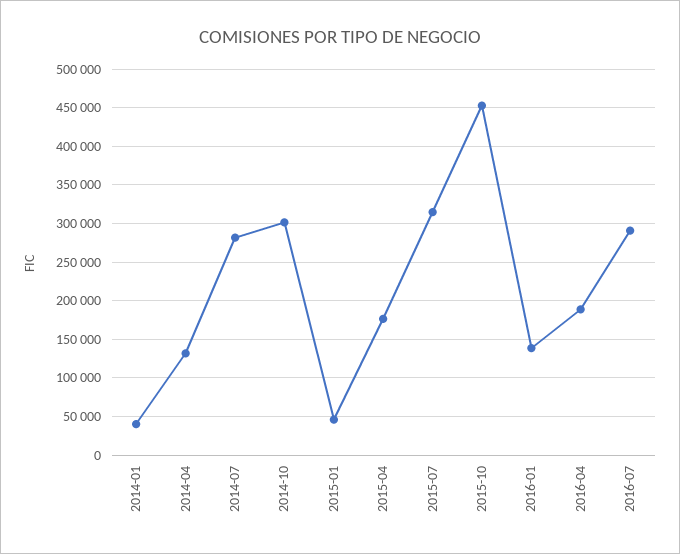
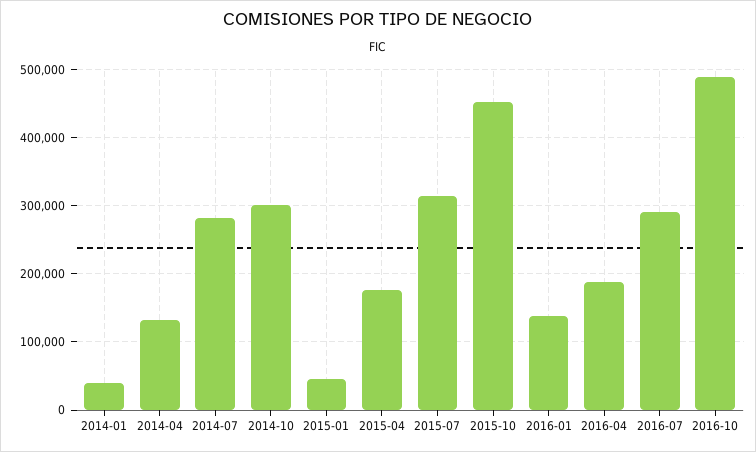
2016-10: none -> 490000

